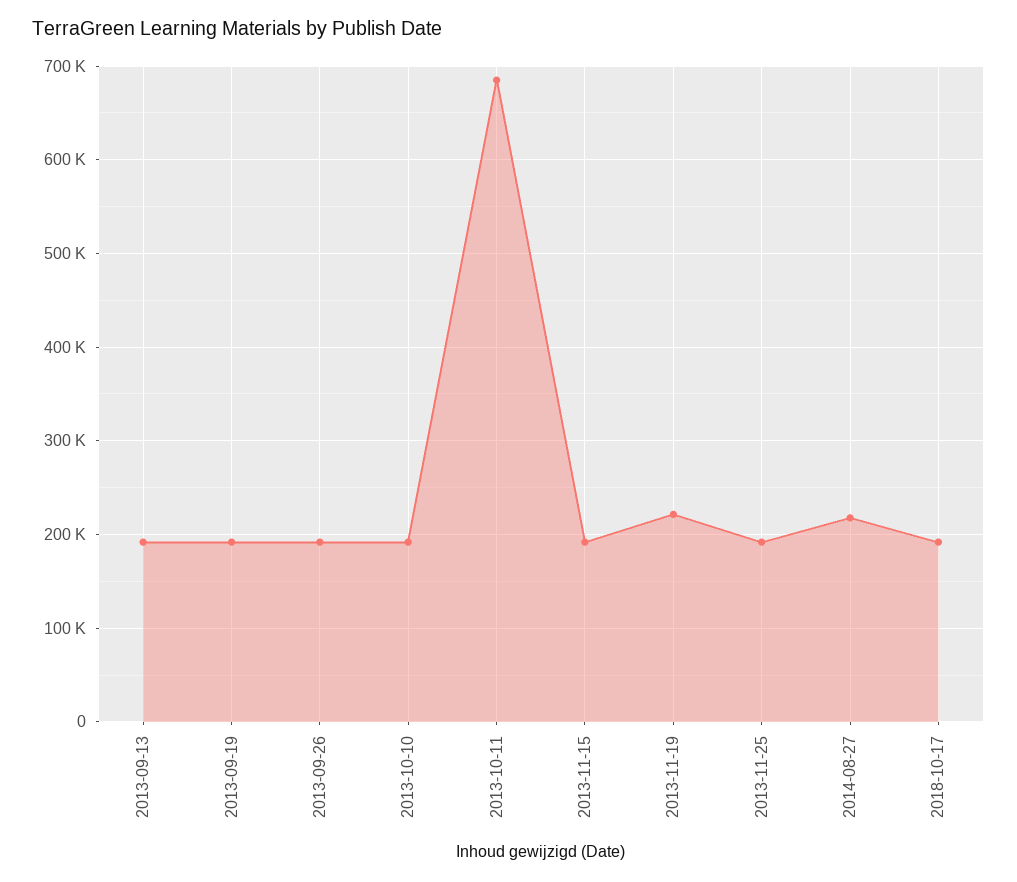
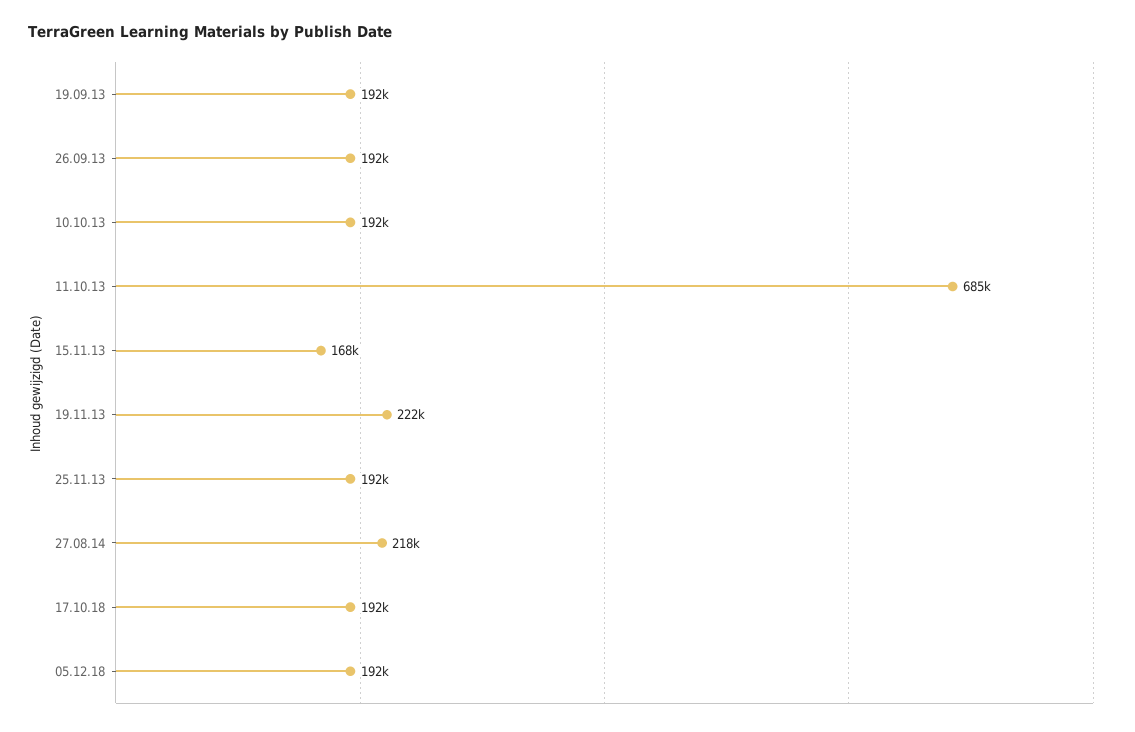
2013-09-13: 190000 -> none
2013-11-15: 190000 -> 168000
05.12.18: none -> 192000

